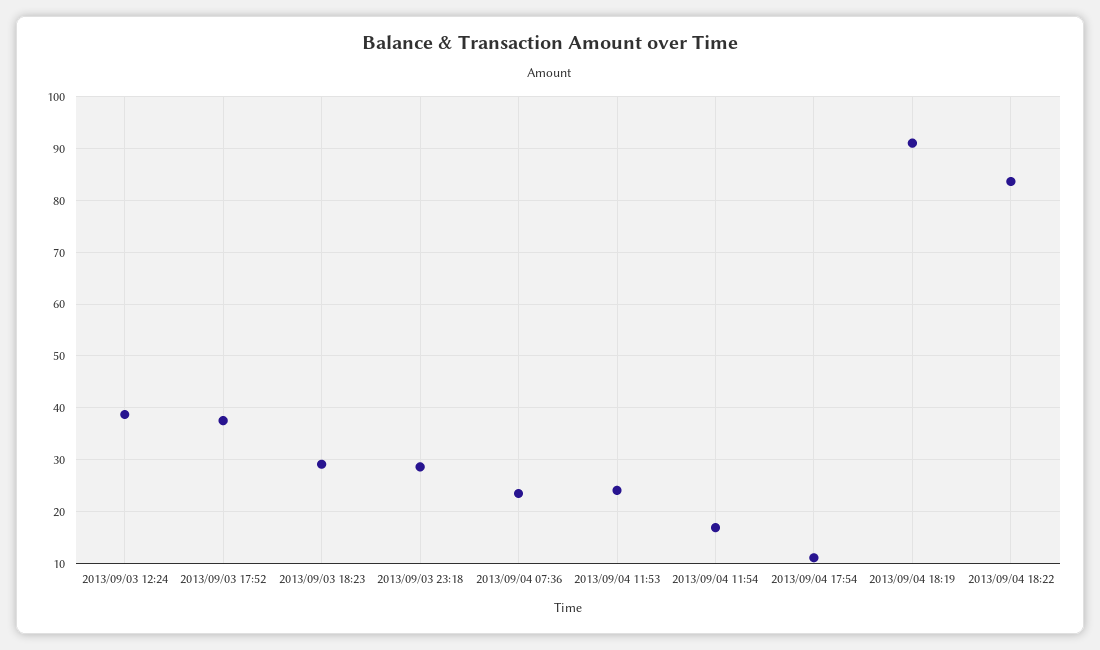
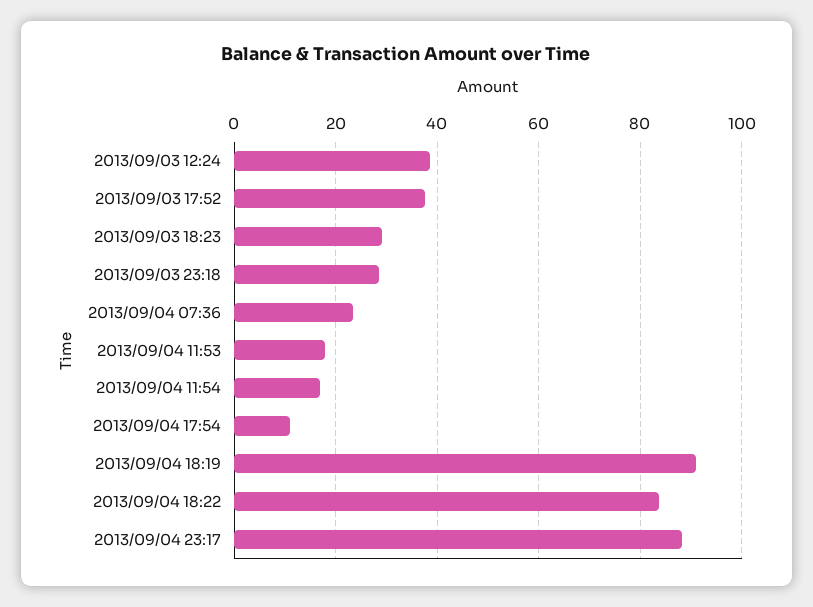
2013/09/04 11:53: 24 -> 18
2013/09/04 23:17: none -> 88

